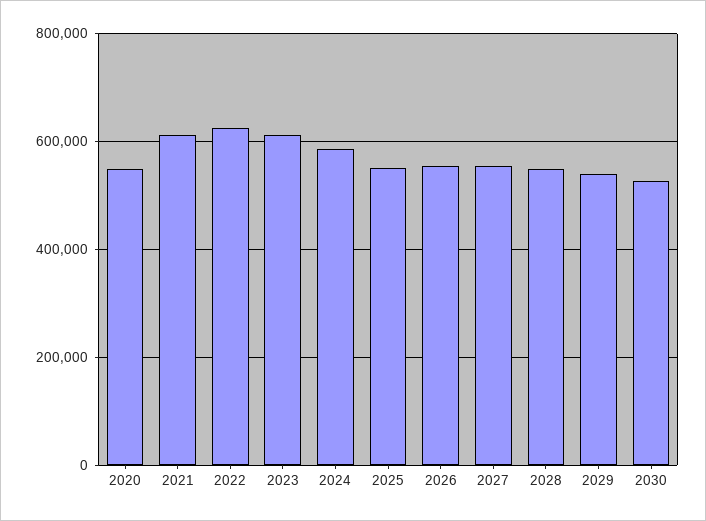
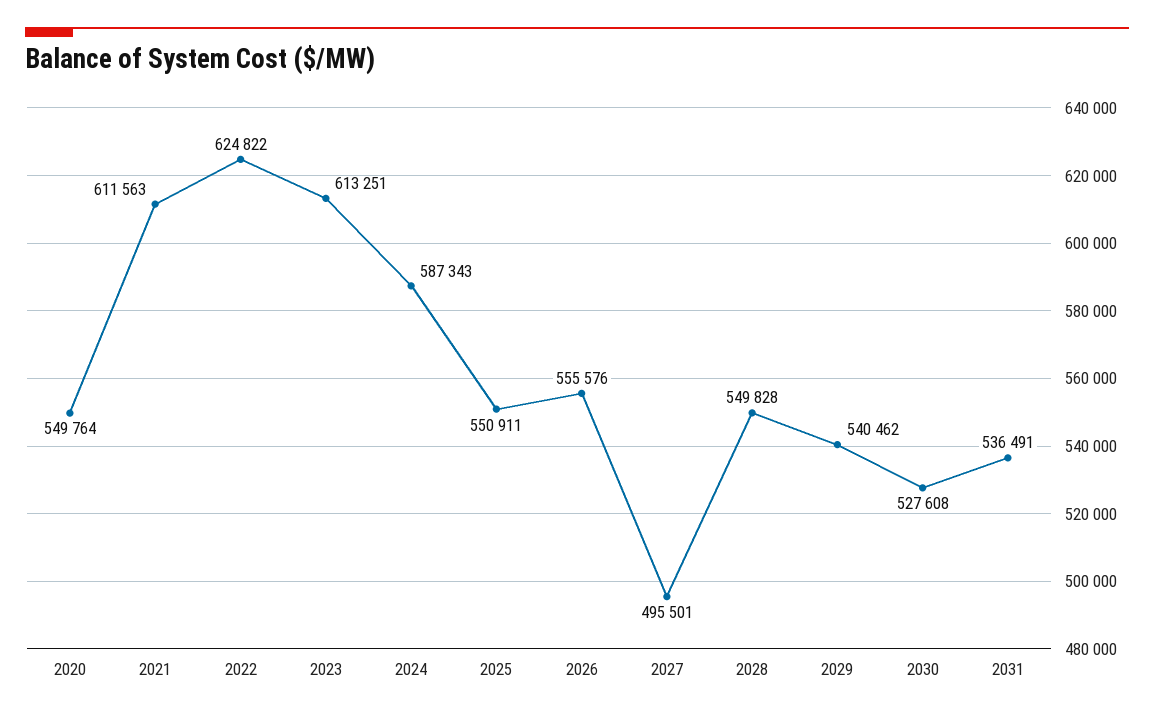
2027: 560000 -> 495501
2031: none -> 536491

